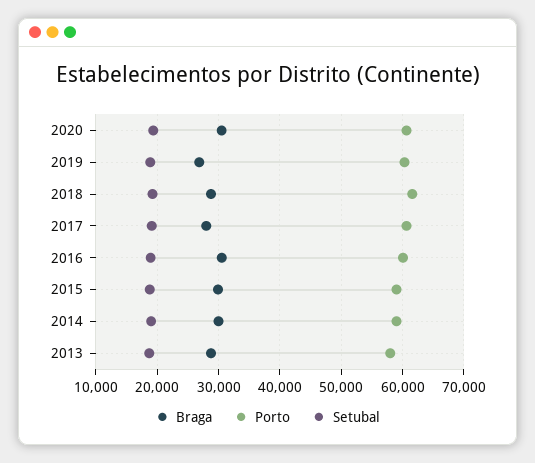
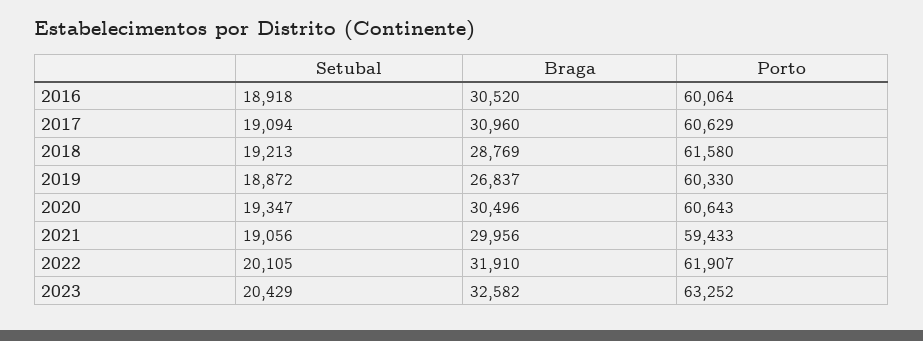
Braga, 2017: 28000 -> 30960
Braga, 2015: 30000 -> none
Porto, 2015: 59000 -> none
Setubal, 2015: 19000 -> none
Braga, 2014: 30000 -> none
Porto, 2014: 59000 -> none
Setubal, 2014: 19000 -> none
Braga, 2013: 29000 -> none
Porto, 2013: 58000 -> none
Setubal, 2013: 19000 -> none
Setubal, 2021: none -> 19056
Braga, 2021: none -> 29956
Porto, 2021: none -> 59433
Setubal, 2022: none -> 20105
Braga, 2022: none -> 31910
Porto, 2022: none -> 61907
Setubal, 2023: none -> 20429
Braga, 2023: none -> 32582
Porto, 2023: none -> 63252

